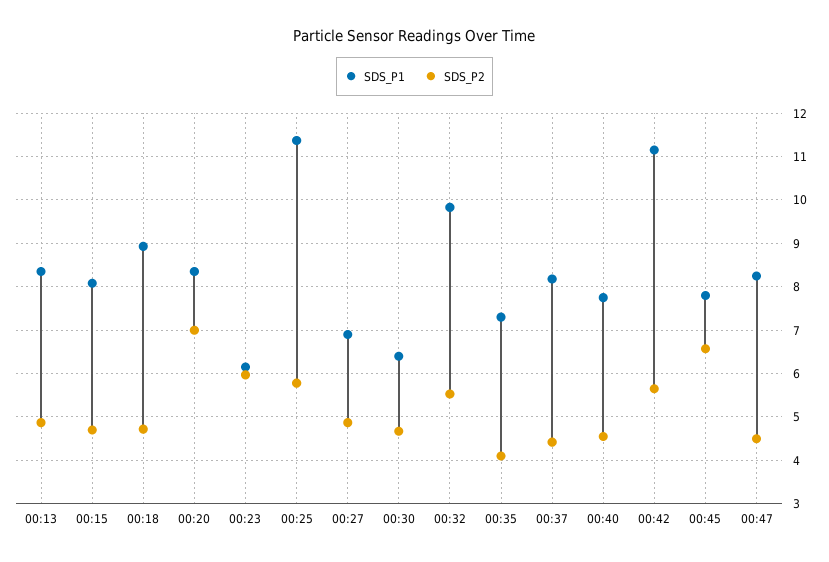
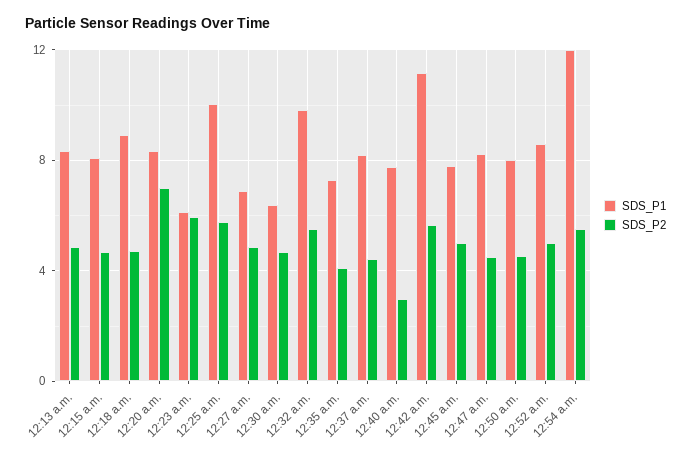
SDS_P1, 00:25: 11.4 -> 10
SDS_P2, 00:40: 4.6 -> 3
SDS_P2, 00:45: 6.6 -> 5
SDS_P1, 12:50 a.m.: none -> 8
SDS_P2, 12:50 a.m.: none -> 4.5
SDS_P1, 12:52 a.m.: none -> 8.5
SDS_P2, 12:52 a.m.: none -> 5
SDS_P1, 12:54 a.m.: none -> 12
SDS_P2, 12:54 a.m.: none -> 5.5

